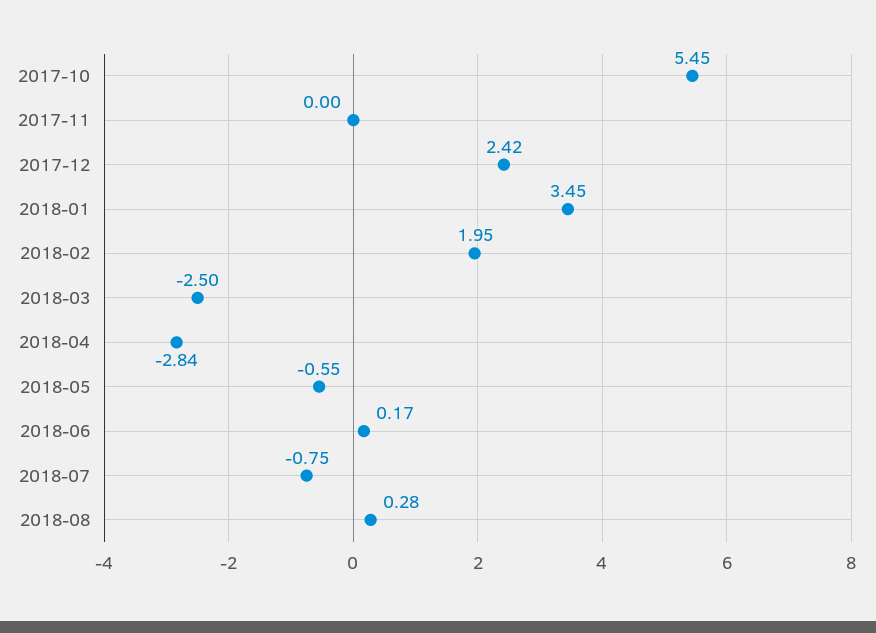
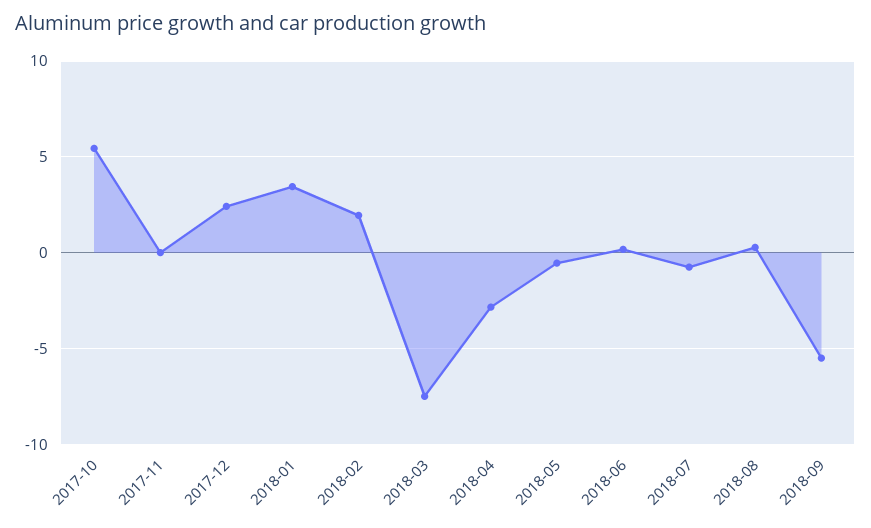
2018-03: -2.5 -> -7.5
2018-09: none -> -5.5

